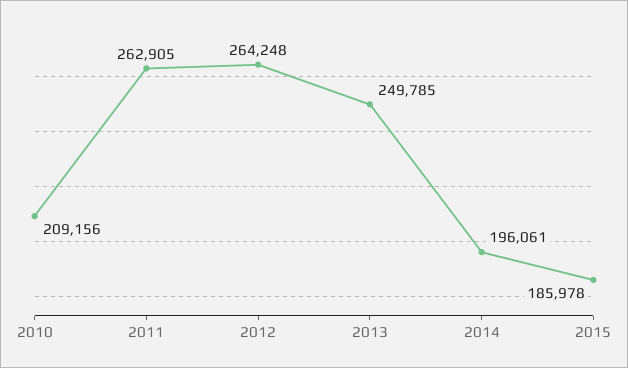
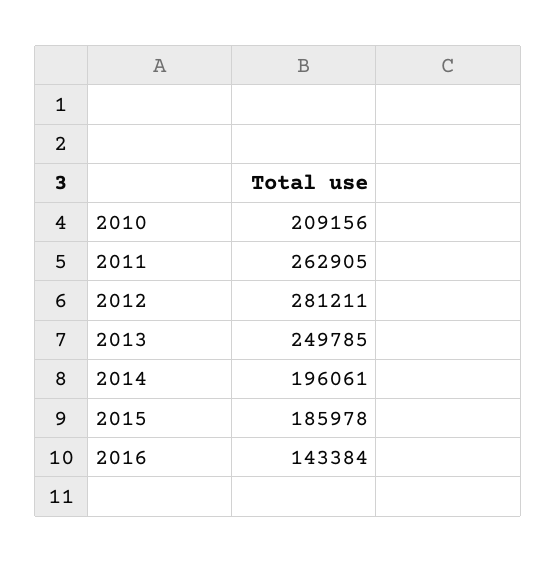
2012: 264248 -> 281211
2016: none -> 143384

